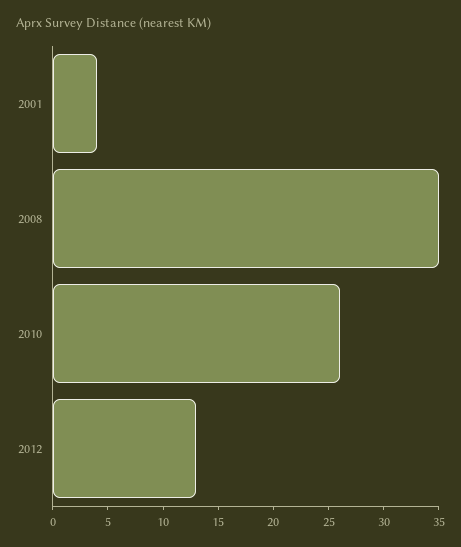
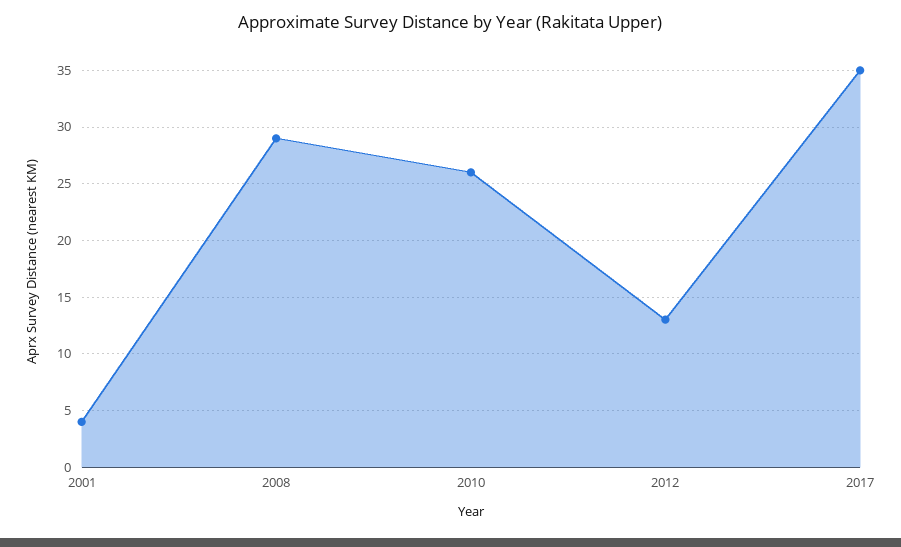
2008: 35 -> 29
2017: none -> 35

